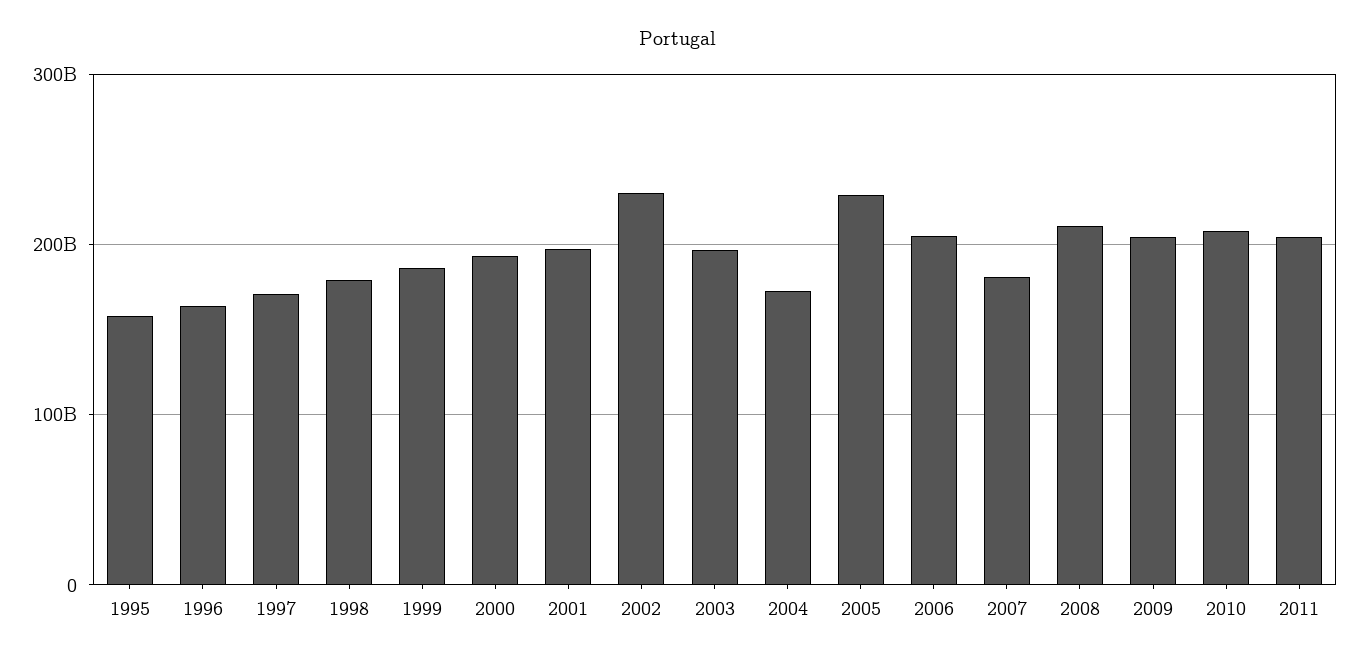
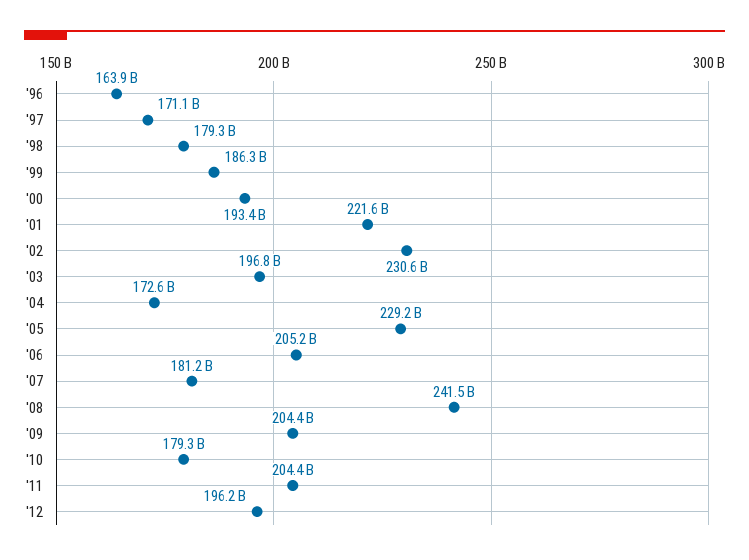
1995: 160000000000 -> none
2001: 200000000000 -> 221600000000
2008: 210000000000 -> 241500000000
2010: 210000000000 -> 179300000000
'12: none -> 196200000000

